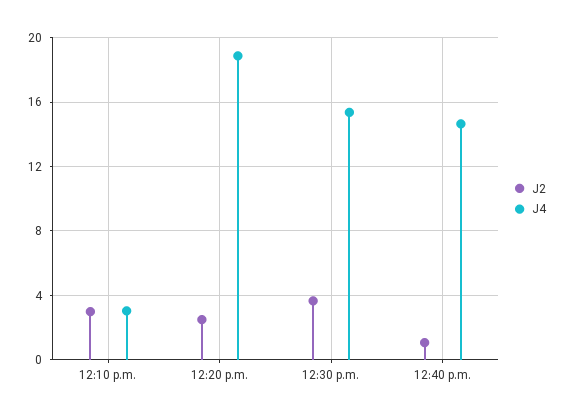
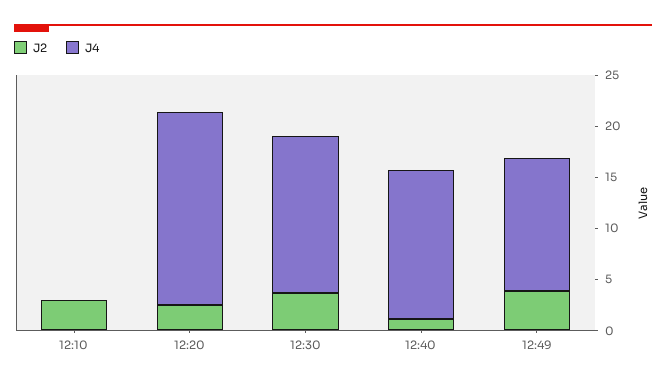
J4, 12:10 p.m.: 3 -> 0
J2, 12:49: none -> 4
J4, 12:49: none -> 13

